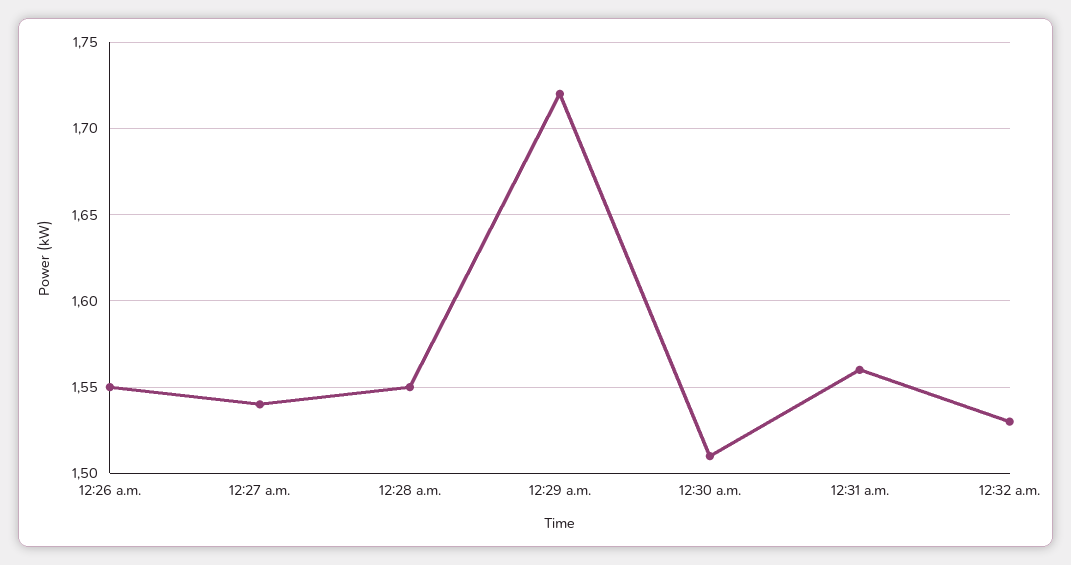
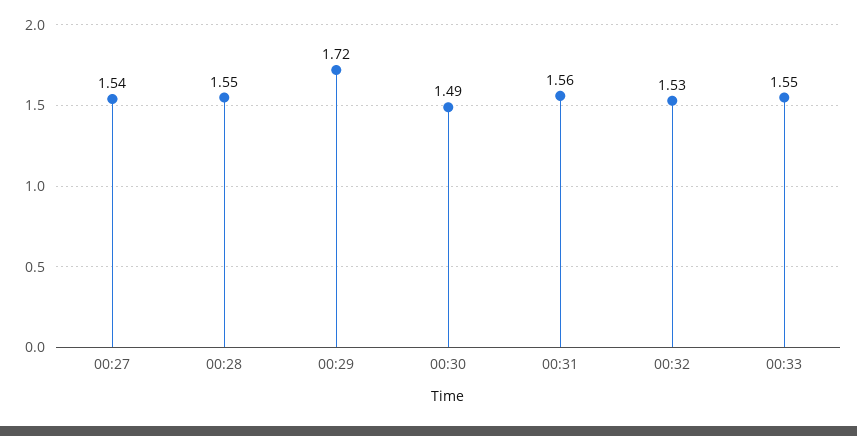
12:26 a.m.: 1.55 -> none
12:30 a.m.: 1.51 -> 1.49
00:33: none -> 1.55

